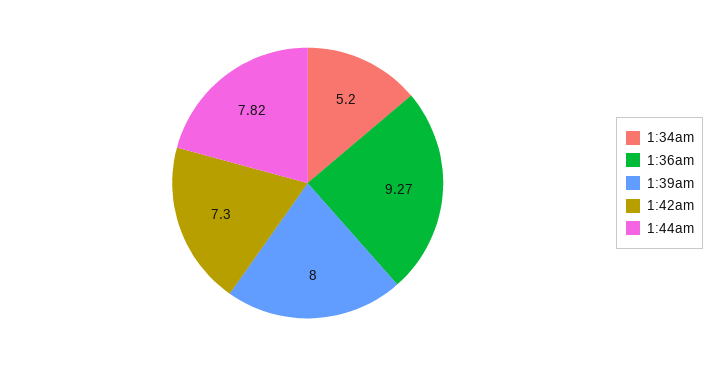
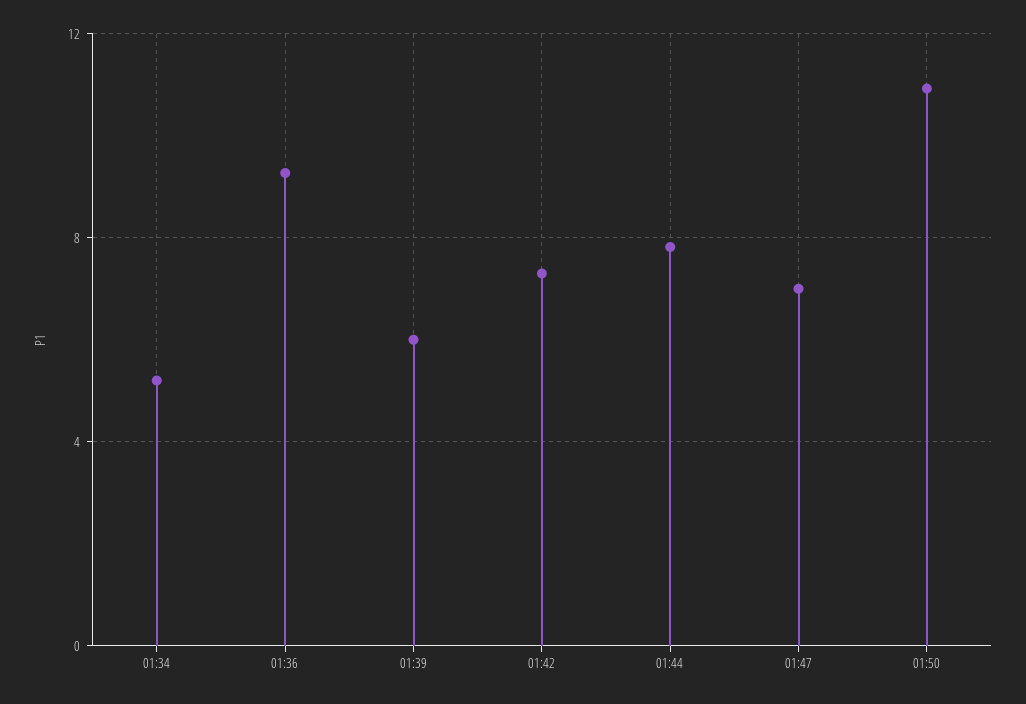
1:39am: 8 -> 6
01:47: none -> 7
01:50: none -> 11

